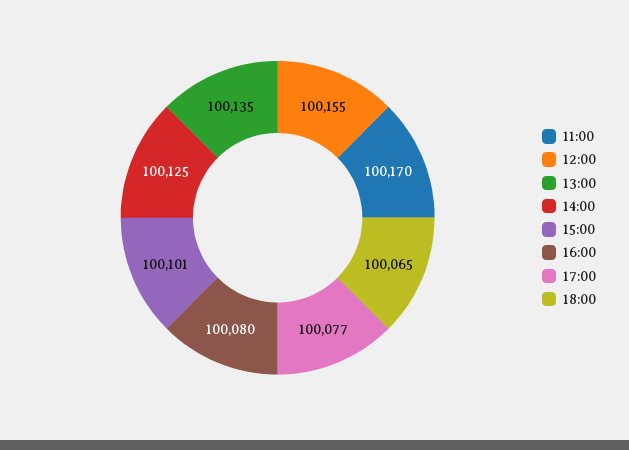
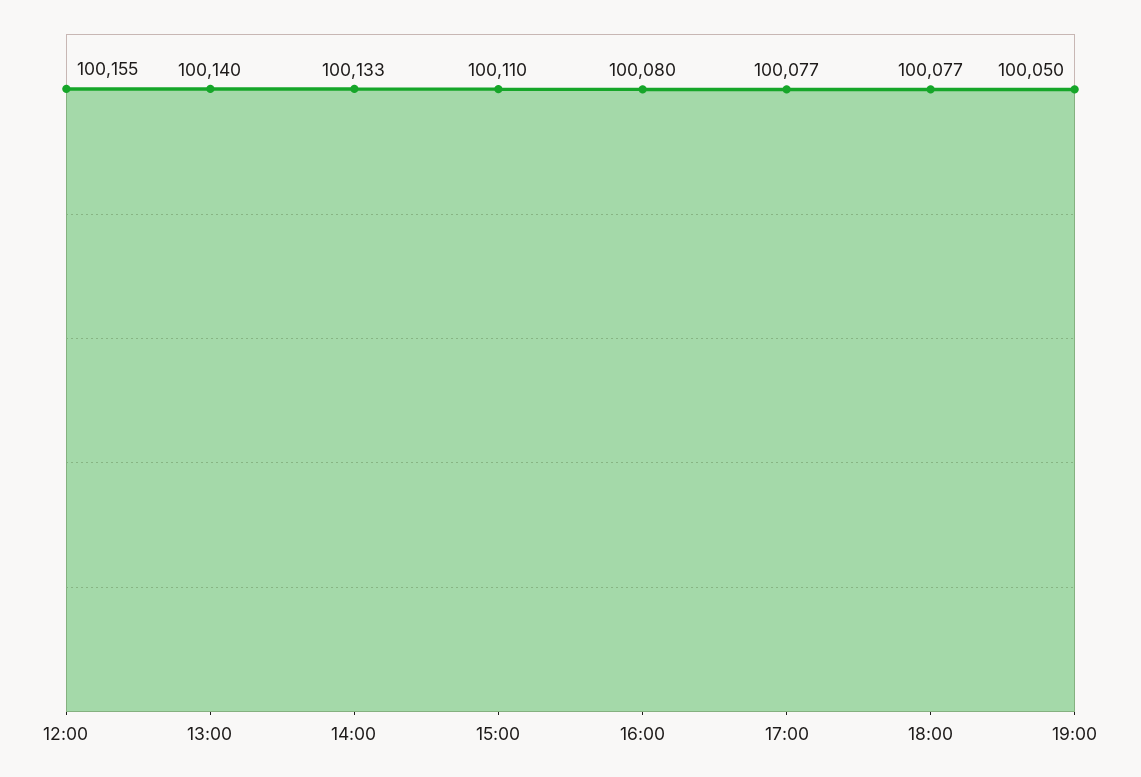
11:00: 100170 -> none
13:00: 100135 -> 100140
14:00: 100125 -> 100133
15:00: 100101 -> 100110
18:00: 100065 -> 100077
19:00: none -> 100050

